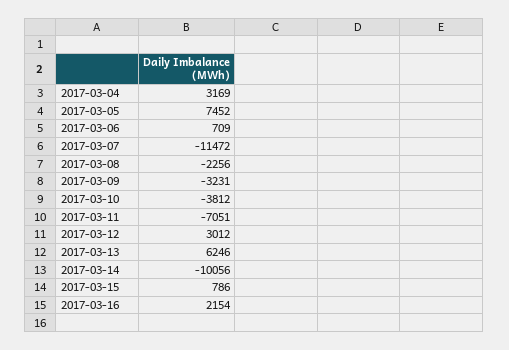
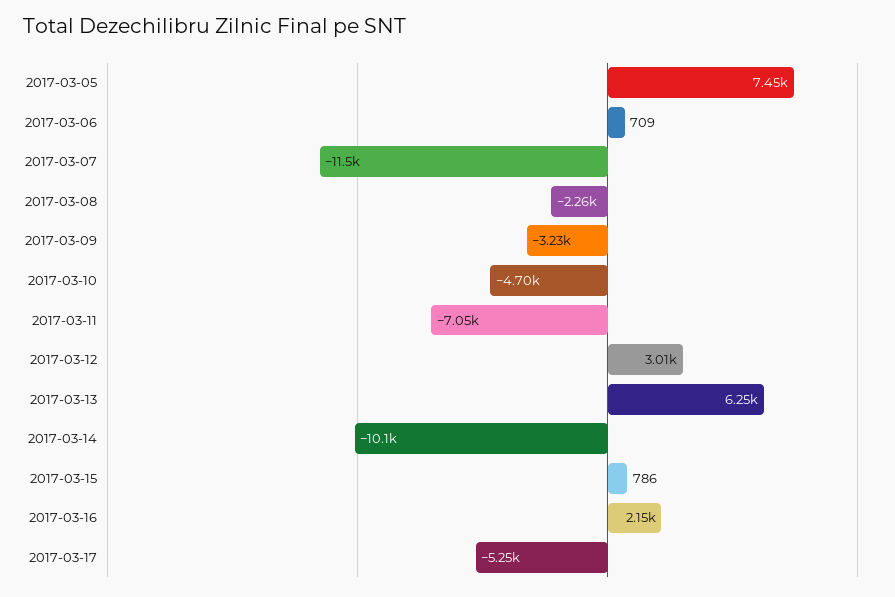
2017-03-04: 3169 -> none
2017-03-10: -3812 -> -4700
2017-03-17: none -> -5250

